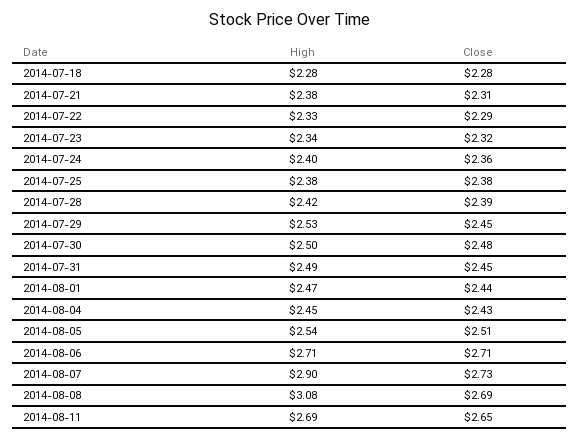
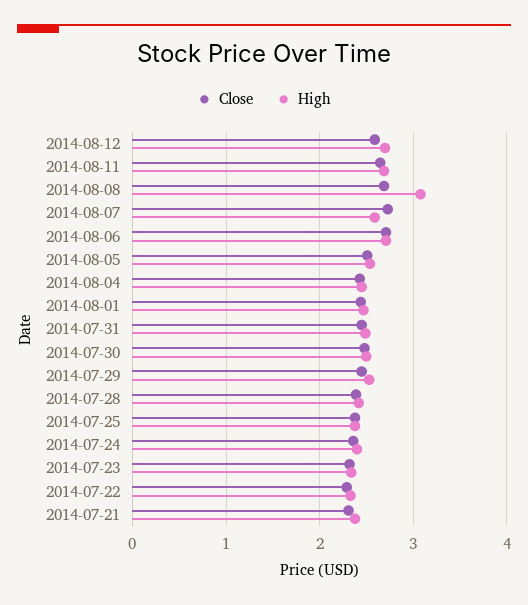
High, 2014-07-18: 2.28 -> none
Close, 2014-07-18: 2.28 -> none
High, 2014-08-07: 2.9 -> 2.6
Close, 2014-08-12: none -> 2.6
High, 2014-08-12: none -> 2.7

